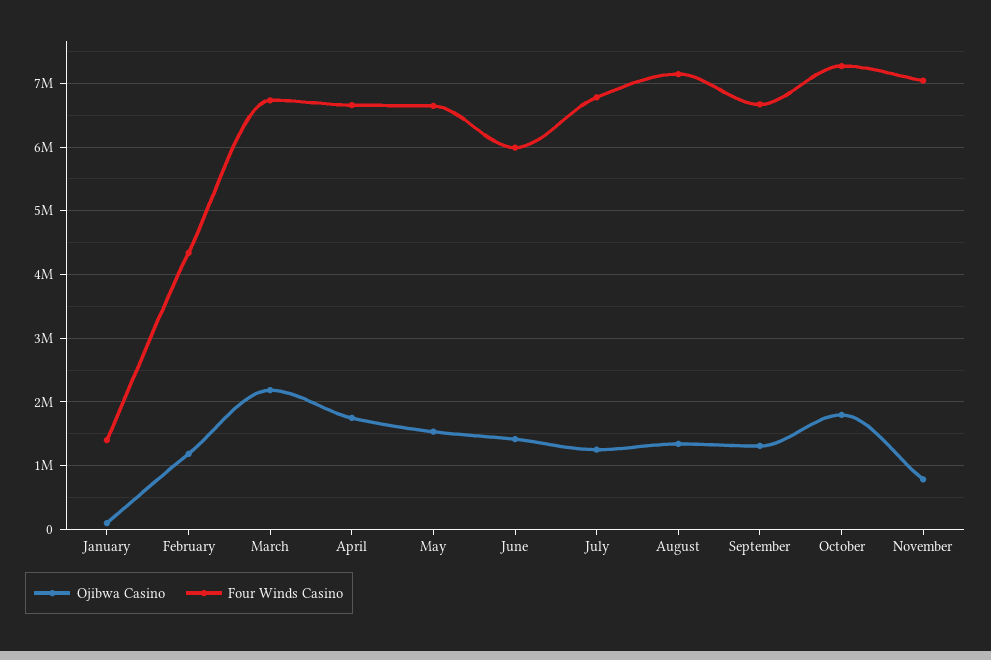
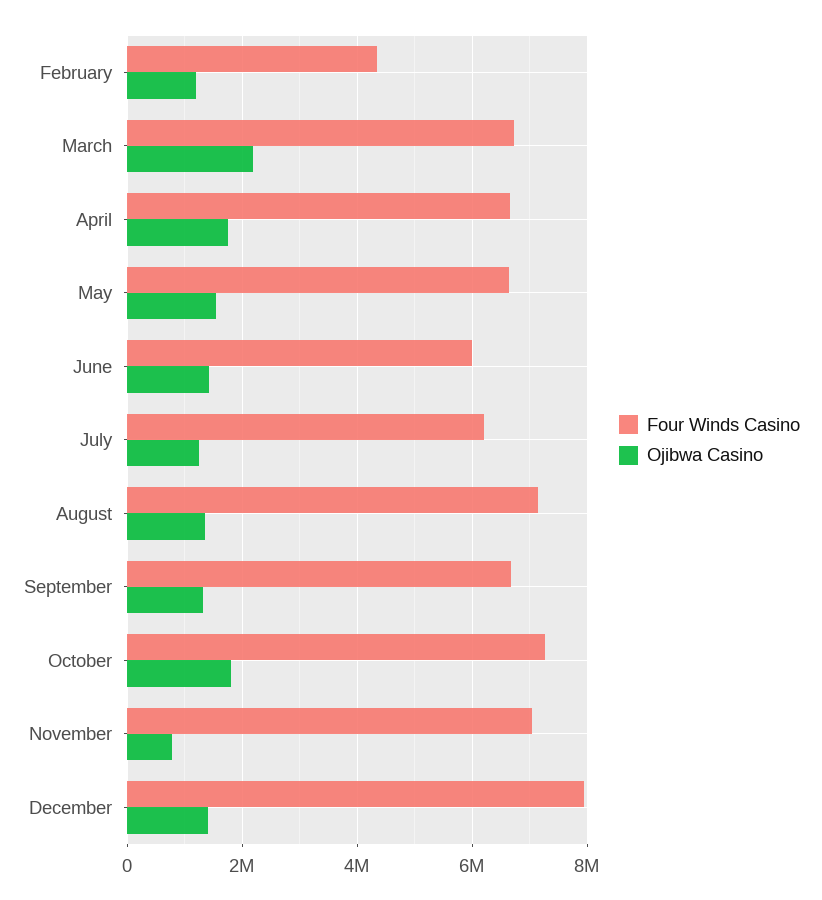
Ojibwa Casino, January: 100000 -> none
Four Winds Casino, January: 1400000 -> none
Four Winds Casino, July: 6800000 -> 6200000
Four Winds Casino, December: none -> 8000000
Ojibwa Casino, December: none -> 1400000

